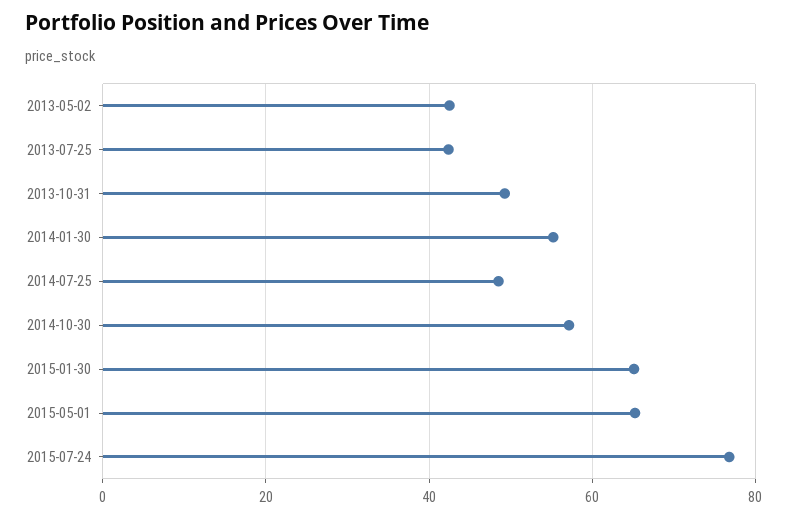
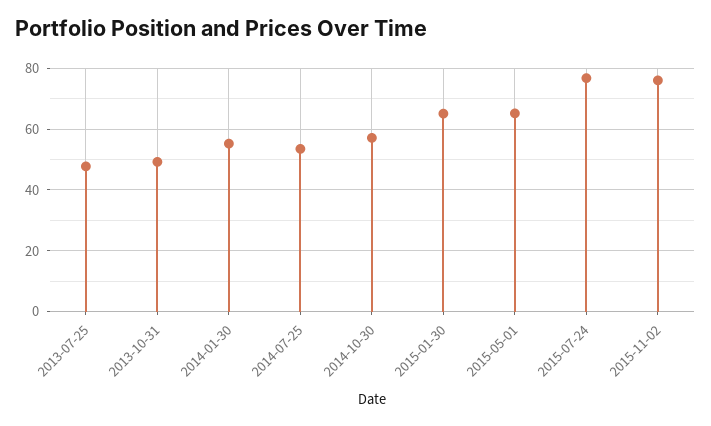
2013-05-02: 42 -> none
2013-07-25: 42 -> 48
2014-07-25: 48 -> 54
2015-11-02: none -> 76

